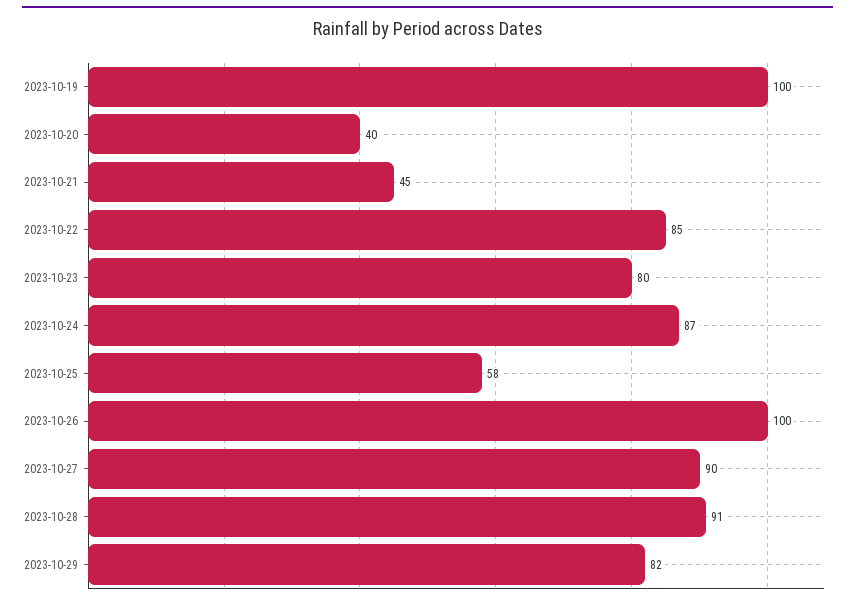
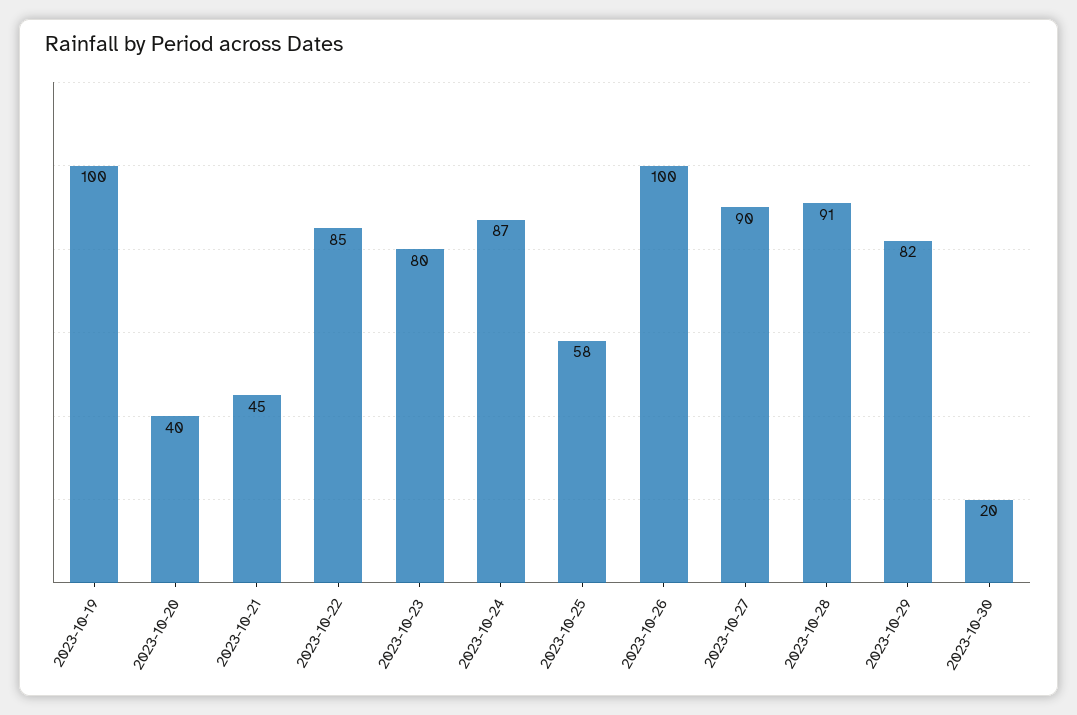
2023-10-30: none -> 20

